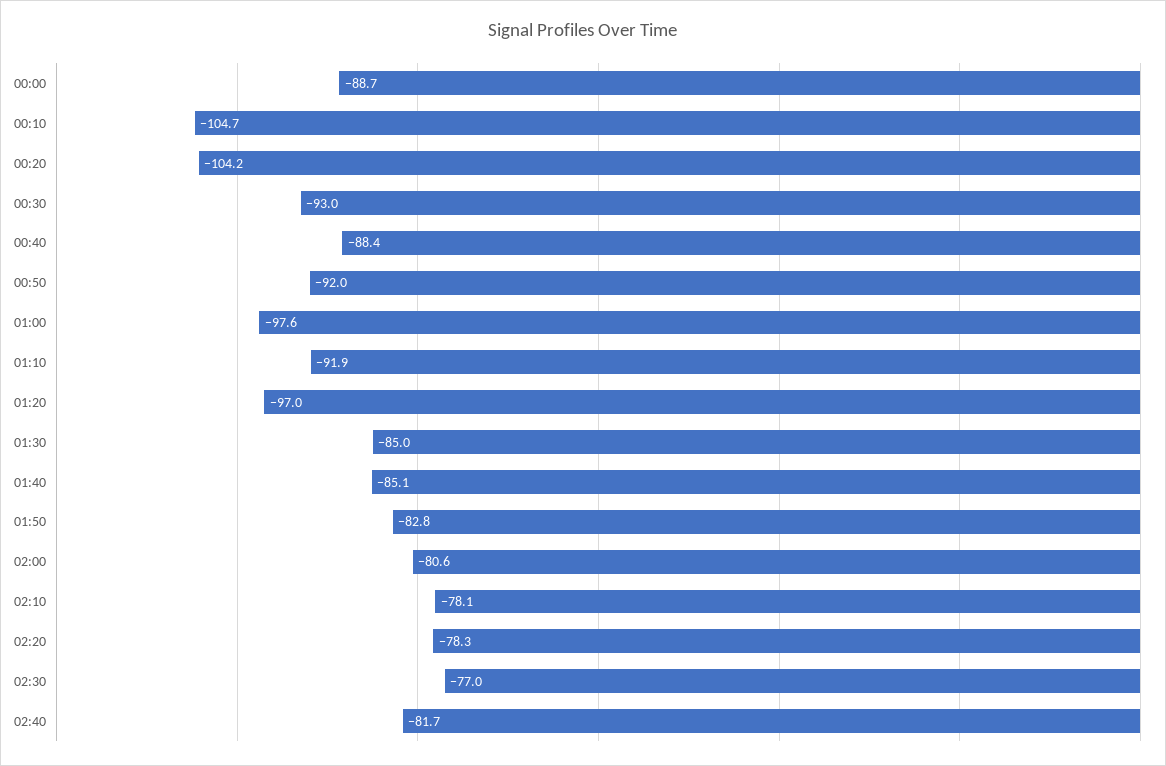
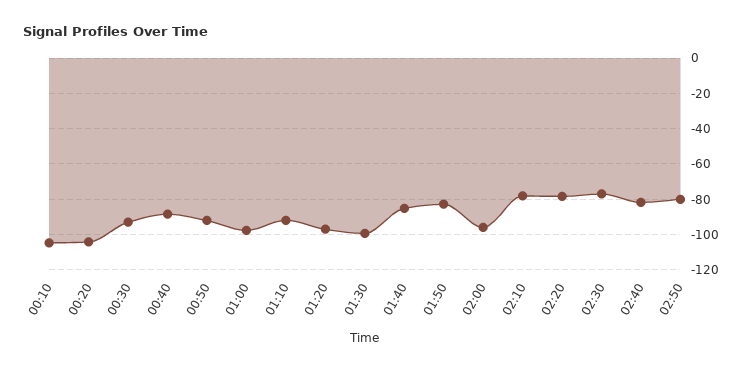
00:00: -88.7 -> none
01:30: -85 -> -100
02:00: -80.6 -> -95
02:50: none -> -80

